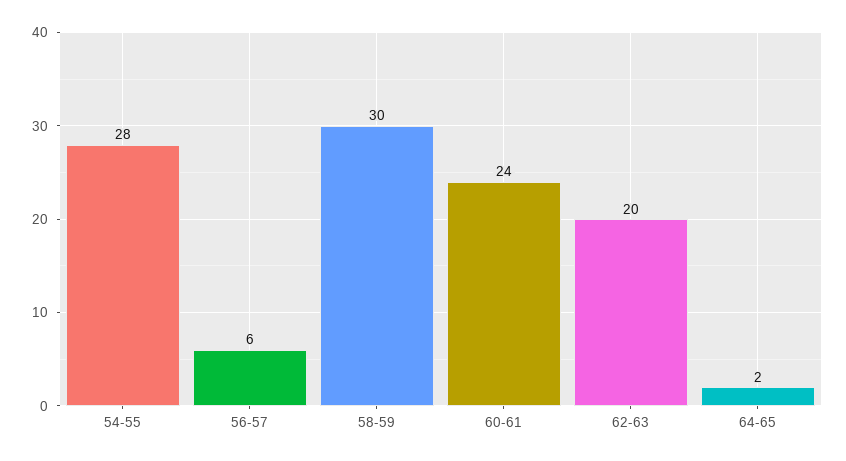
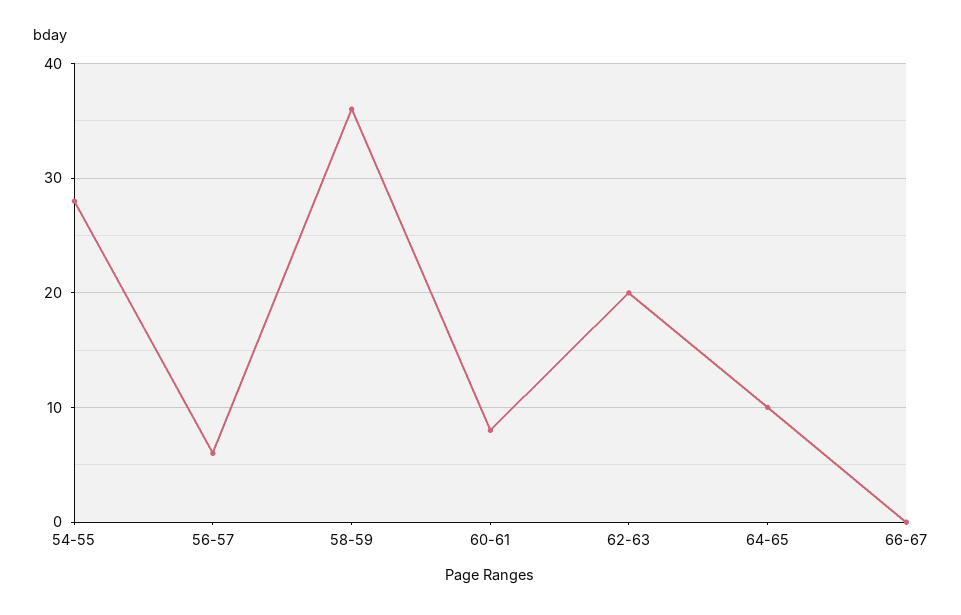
58-59: 30 -> 36
60-61: 24 -> 8
64-65: 2 -> 10
66-67: none -> 0

